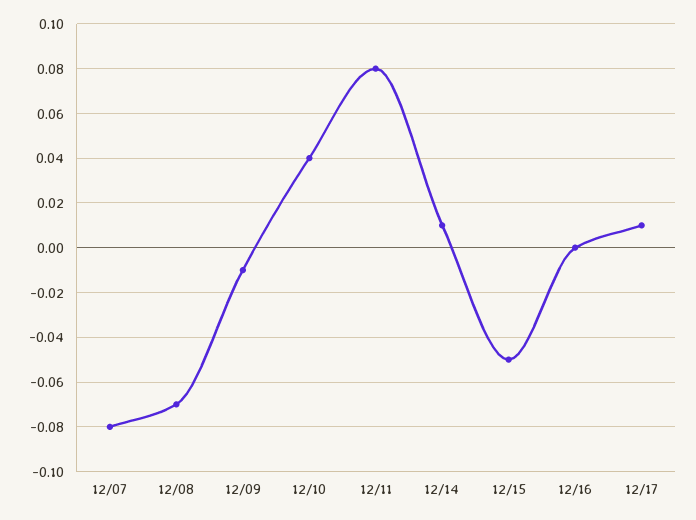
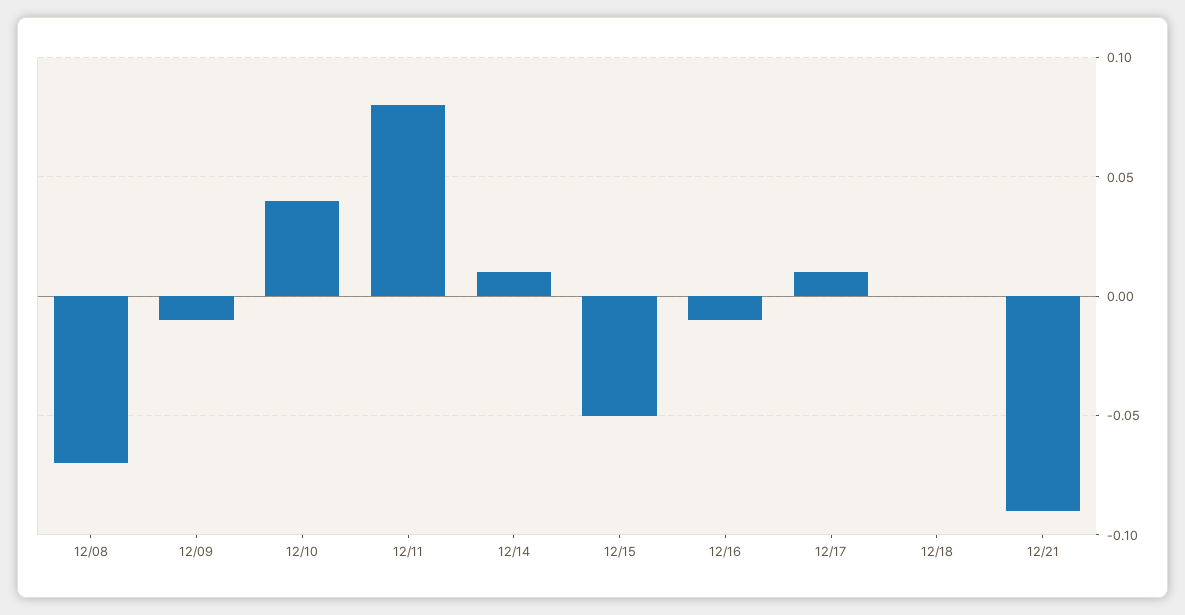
12/07: -0.08 -> none
12/16: 0 -> -0.01
12/18: none -> 0
12/21: none -> -0.09

